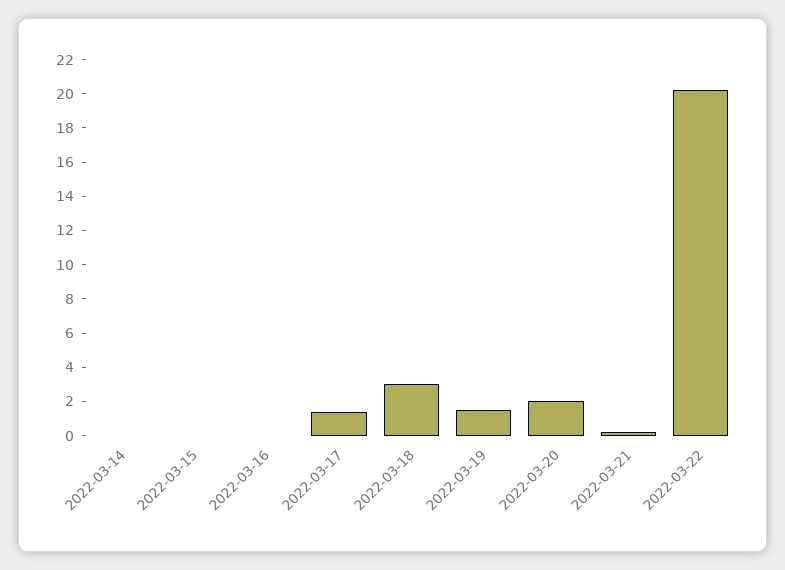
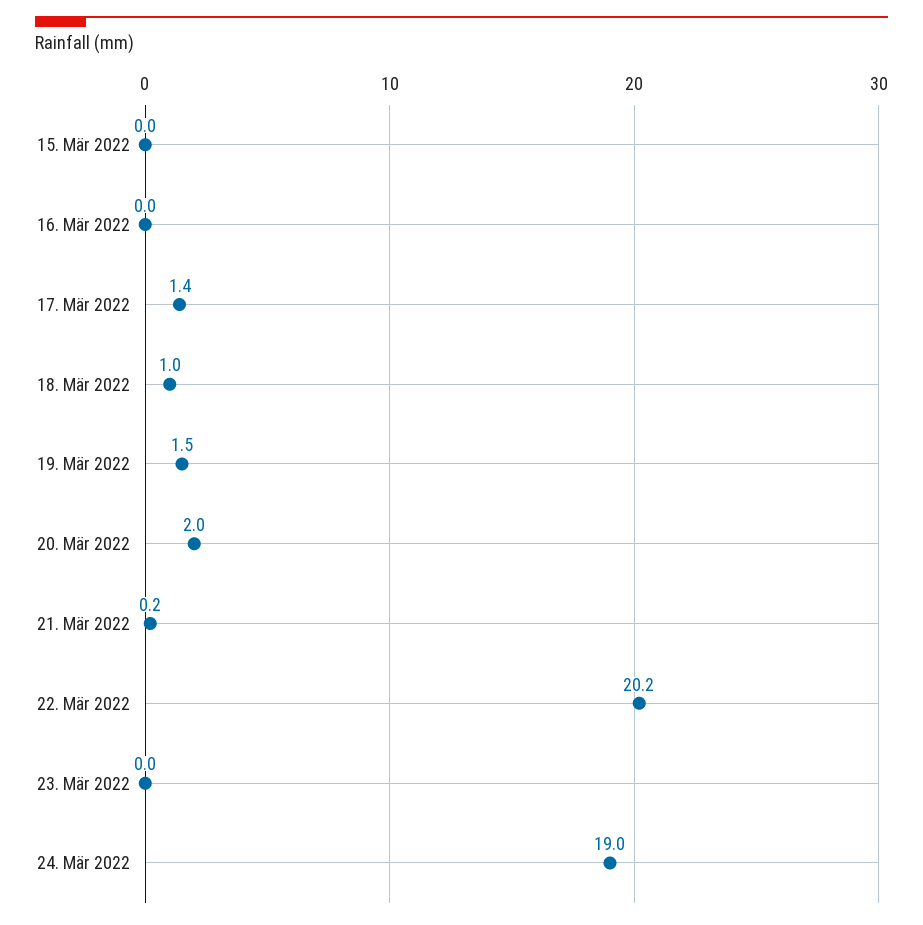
2022-03-14: 0 -> none
2022-03-18: 3 -> 1
23. Mär 2022: none -> 0
24. Mär 2022: none -> 19

